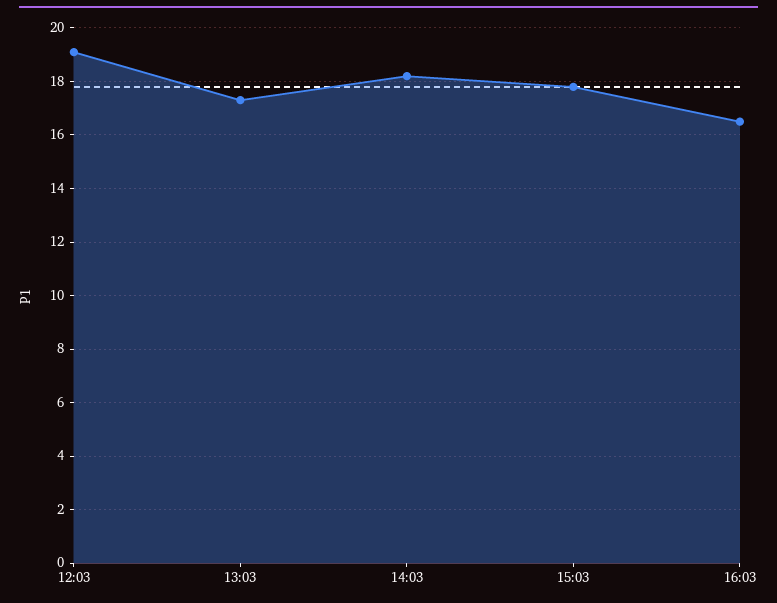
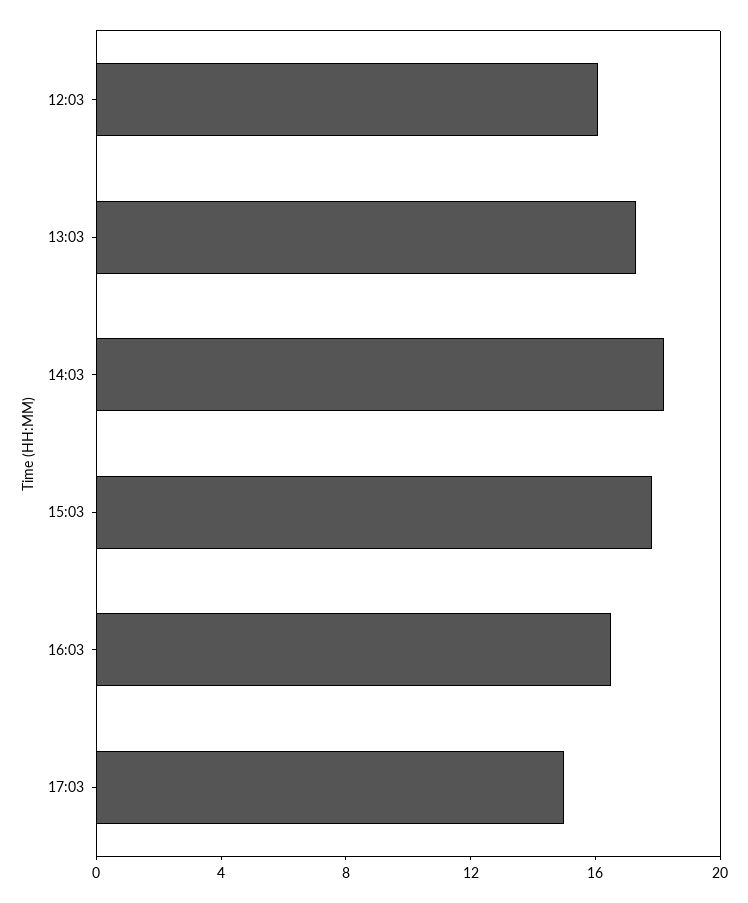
12:03: 19 -> 16
17:03: none -> 15

